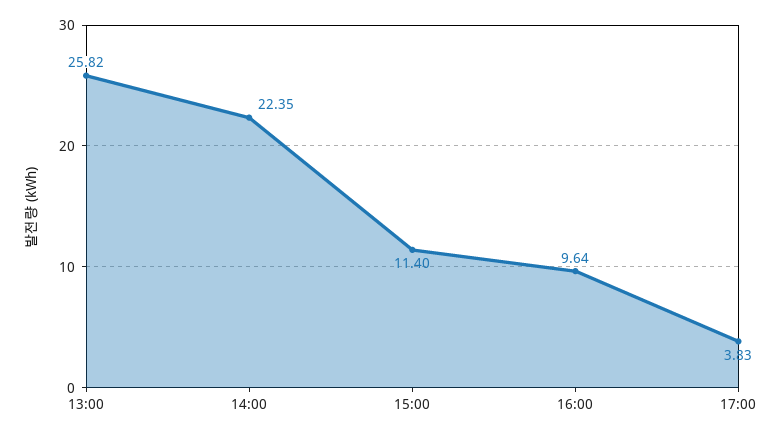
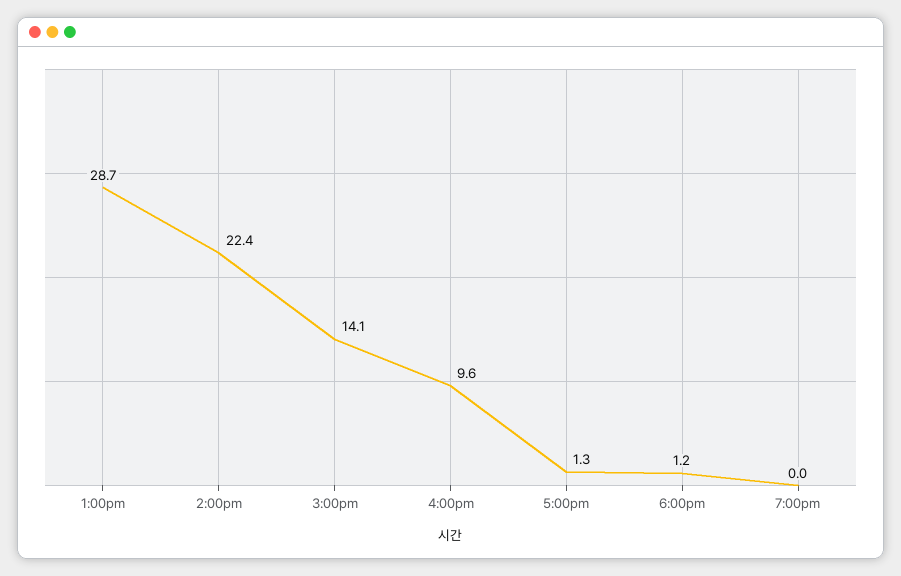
13:00: 25.82 -> 28.7
15:00: 11.4 -> 14.1
17:00: 3.83 -> 1.3
6:00pm: none -> 1.2
7:00pm: none -> 0

